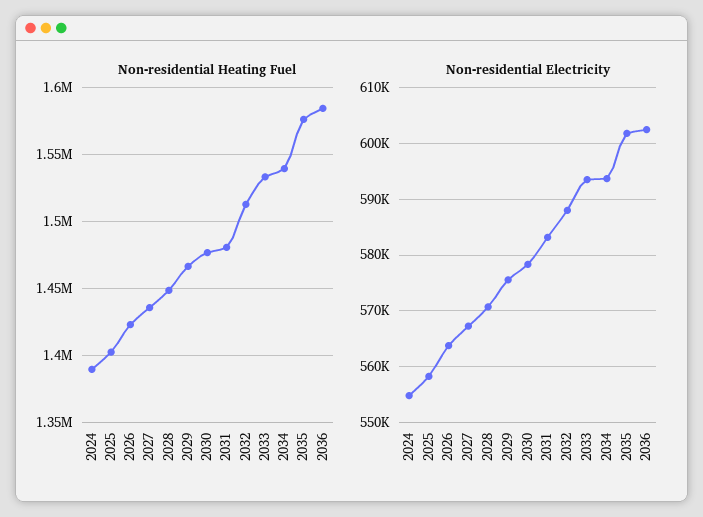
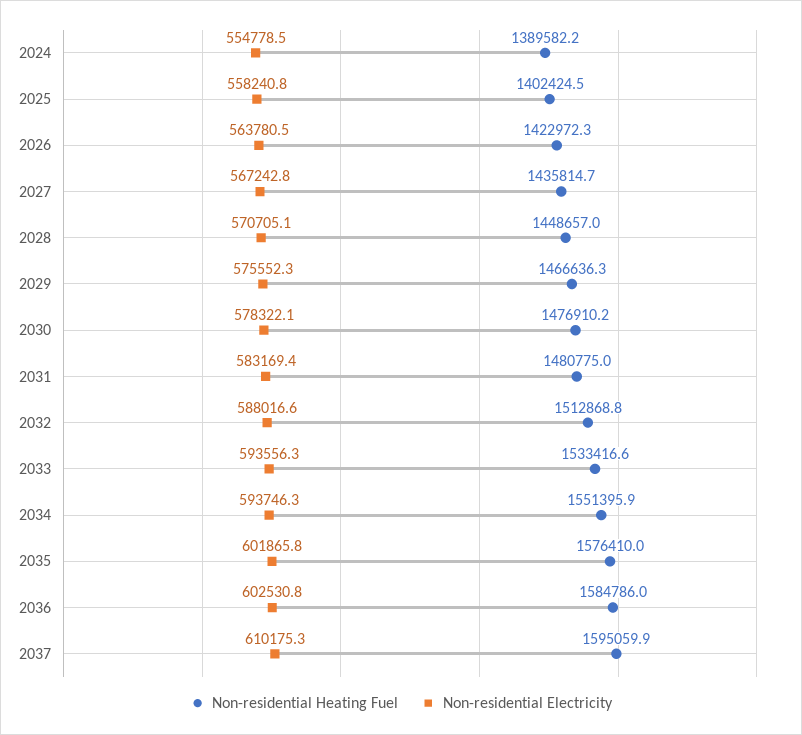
Non-residential Heating Fuel, 2034: 1540000 -> 1551395.9
Non-residential Heating Fuel, 2037: none -> 1595059.9
Non-residential Electricity, 2037: none -> 610175.3

